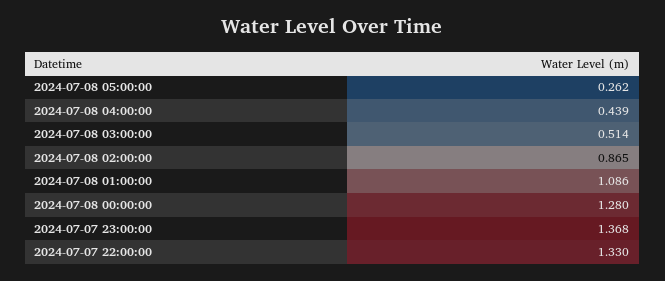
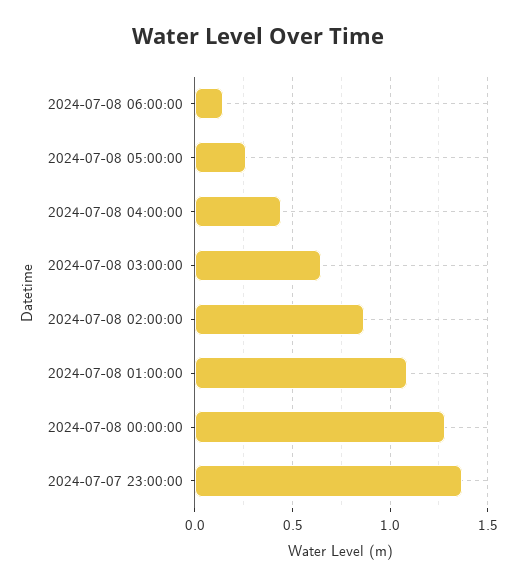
2024-07-08 03:00:00: 0.514 -> 0.65
2024-07-07 22:00:00: 1.33 -> none
2024-07-08 06:00:00: none -> 0.15

